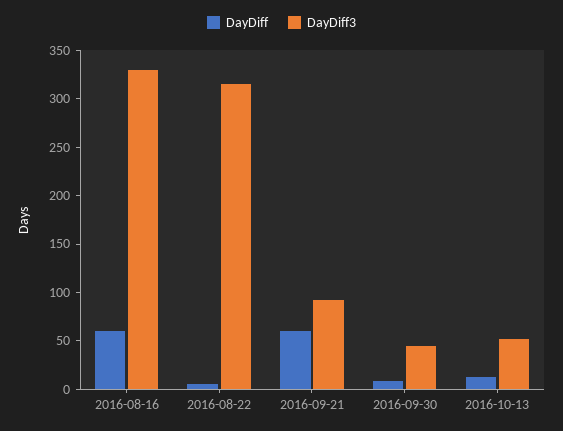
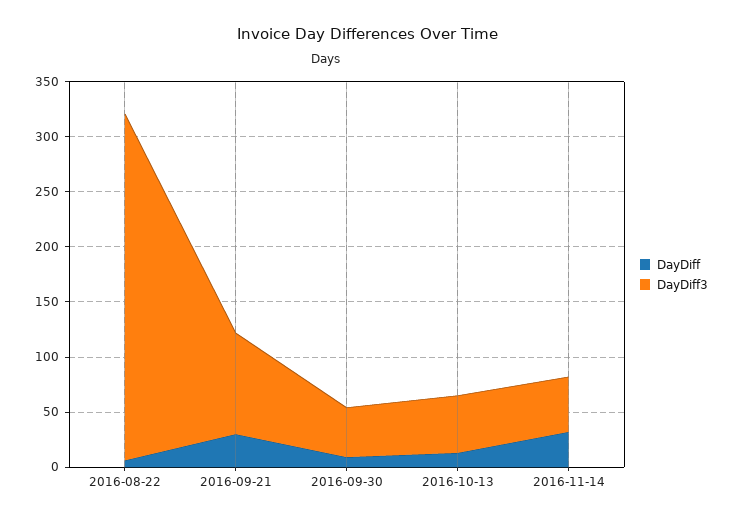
DayDiff, 2016-08-16: 60 -> none
DayDiff3, 2016-08-16: 330 -> none
DayDiff, 2016-09-21: 60 -> 30
DayDiff, 2016-11-14: none -> 30
DayDiff3, 2016-11-14: none -> 50

